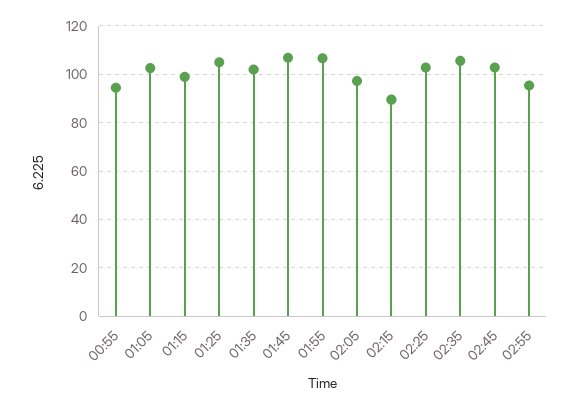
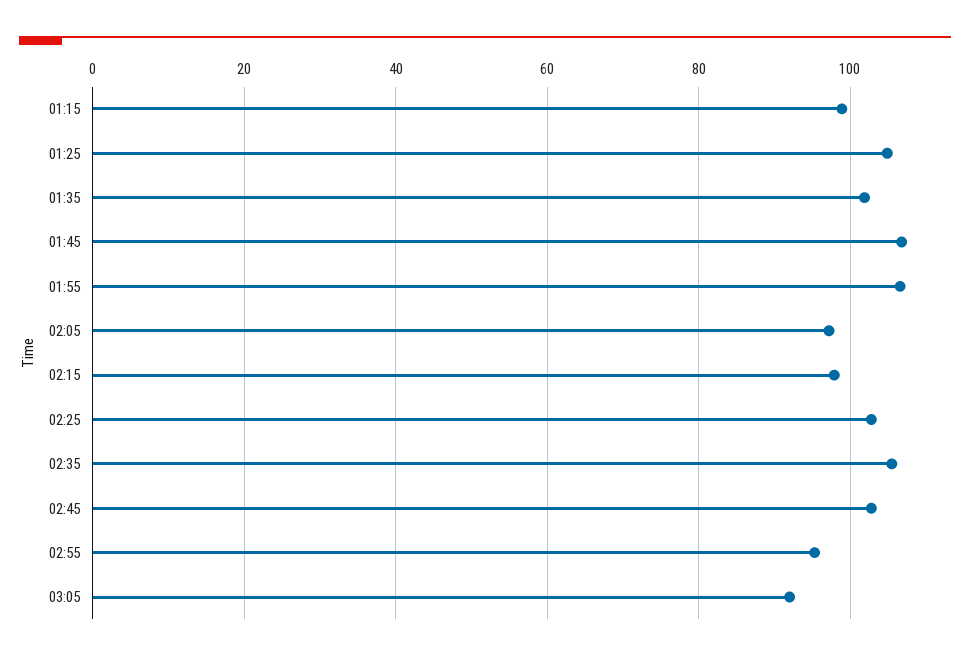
00:55: 95 -> none
01:05: 102.5 -> none
02:15: 90 -> 98
03:05: none -> 92

